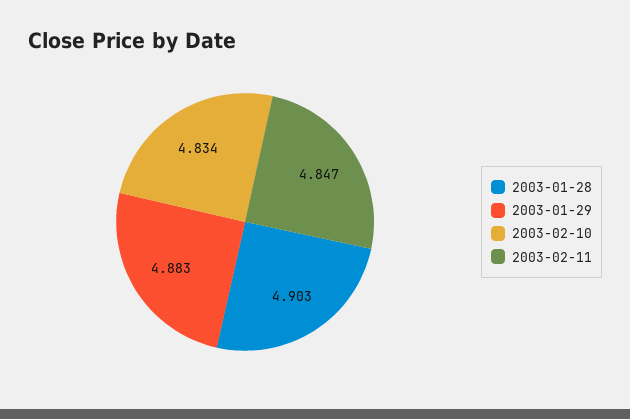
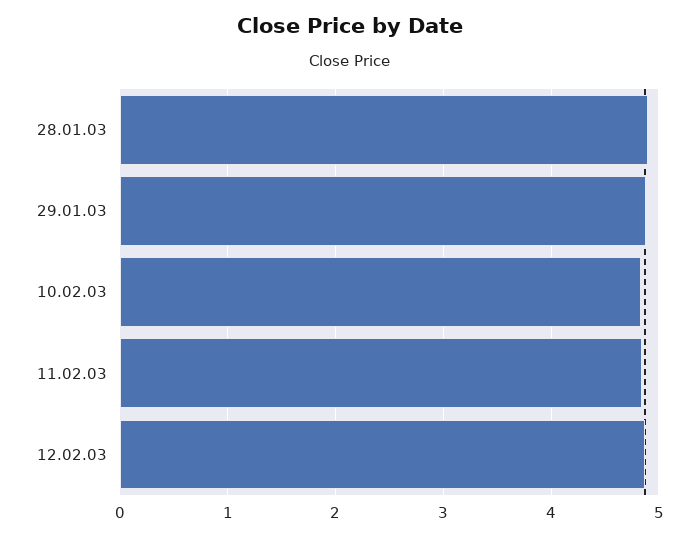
12.02.03: none -> 4.9

